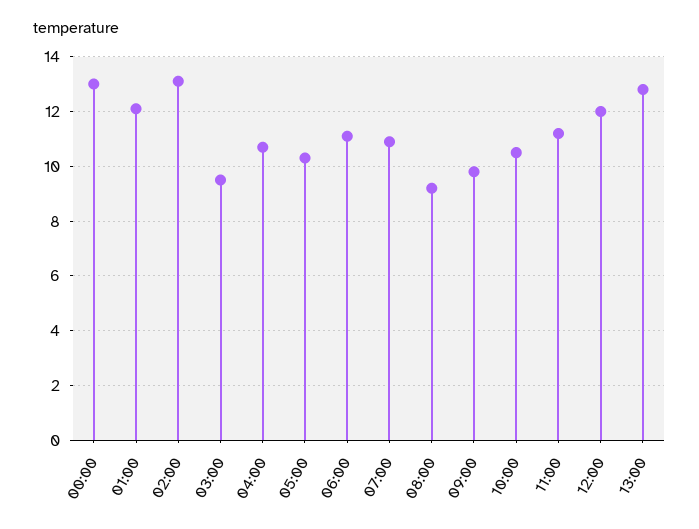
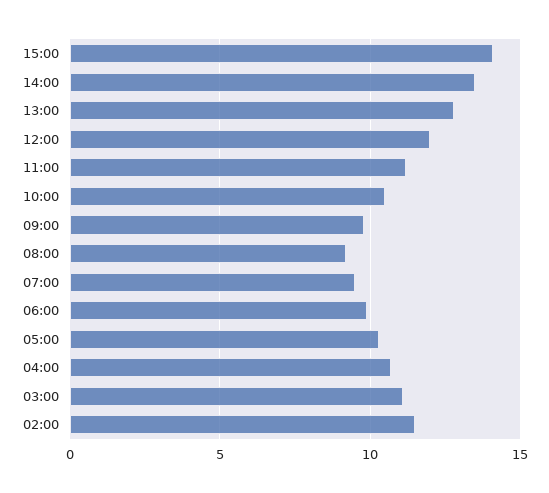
00:00: 13 -> none
01:00: 12 -> none
02:00: 13 -> 11.5
03:00: 9.5 -> 11
06:00: 11 -> 10
07:00: 11 -> 9.5
15:00: none -> 14
14:00: none -> 13.5

